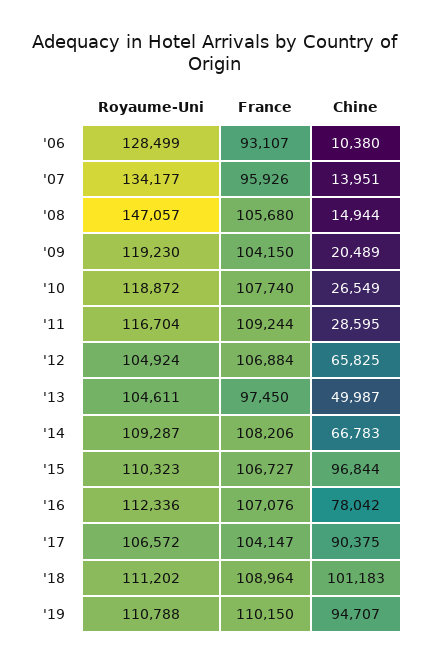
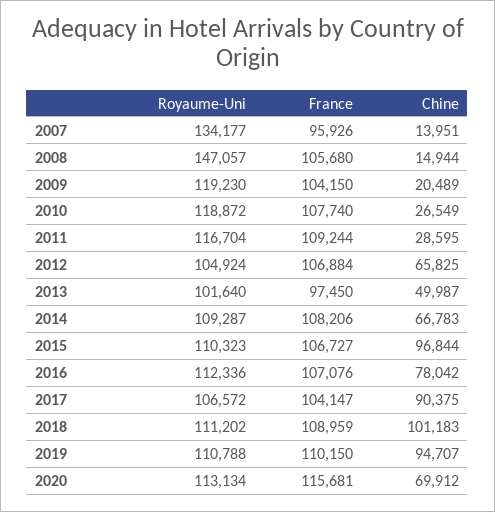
Royaume-Uni, '06: 128499 -> none
France, '06: 93107 -> none
Chine, '06: 10380 -> none
Royaume-Uni, '13: 104611 -> 101640
France, '18: 108964 -> 108959
Royaume-Uni, 2020: none -> 113134
France, 2020: none -> 115681
Chine, 2020: none -> 69912

